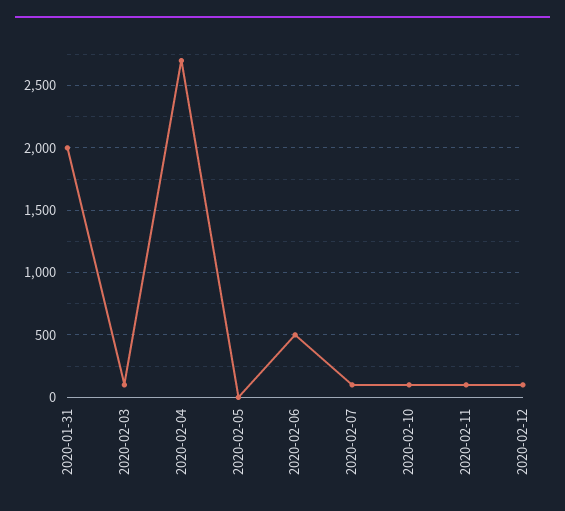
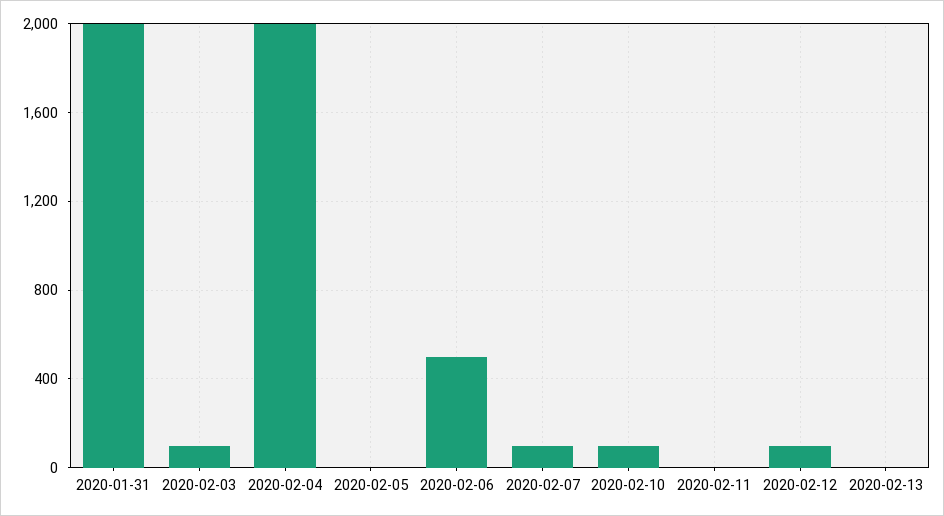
2020-02-04: 2700 -> 2000
2020-02-11: 100 -> 0
2020-02-13: none -> 0

